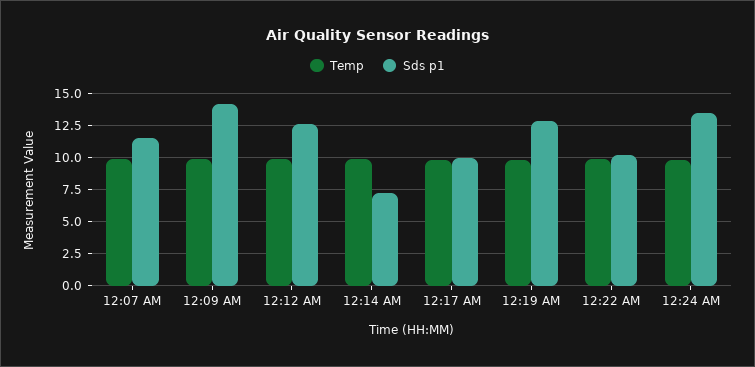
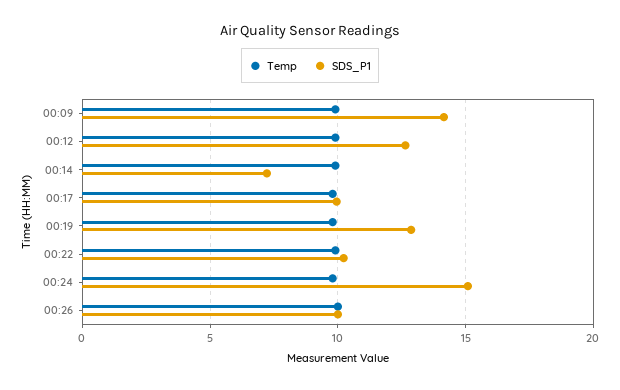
Temp, 12:07 AM: 10 -> none
Sds p1, 12:07 AM: 11.5 -> none
Sds p1, 12:24 AM: 13.5 -> 15
Temp, 00:26: none -> 10
Sds p1, 00:26: none -> 10

